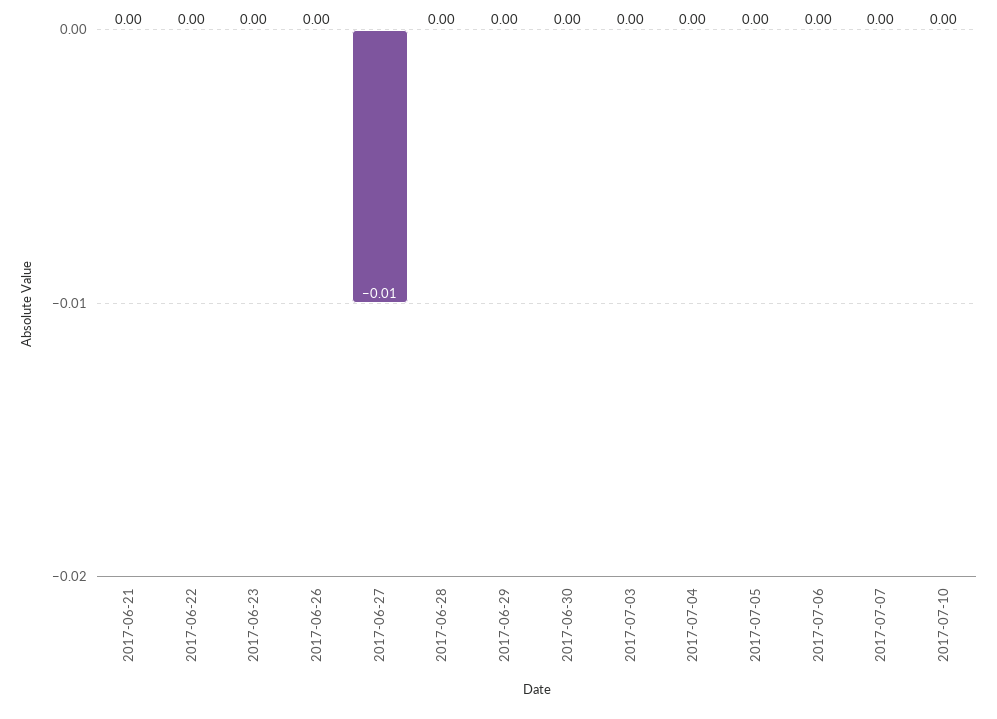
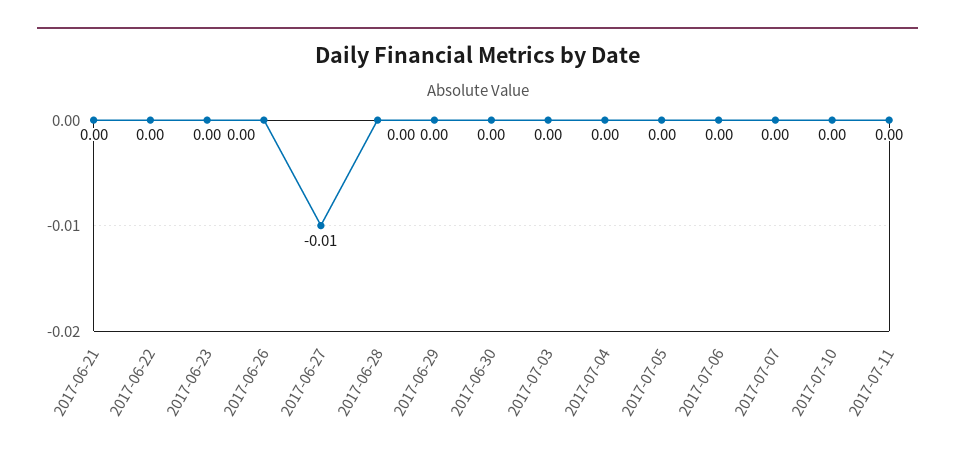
2017-07-11: none -> 0

